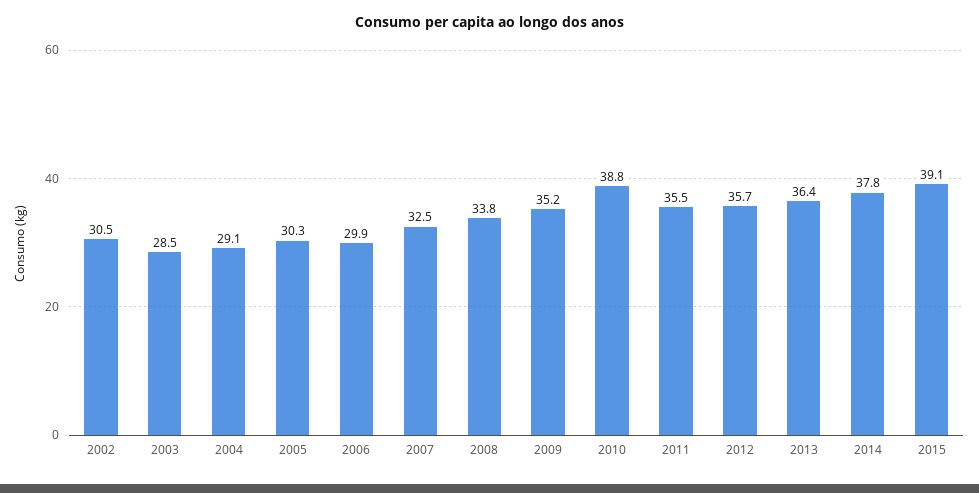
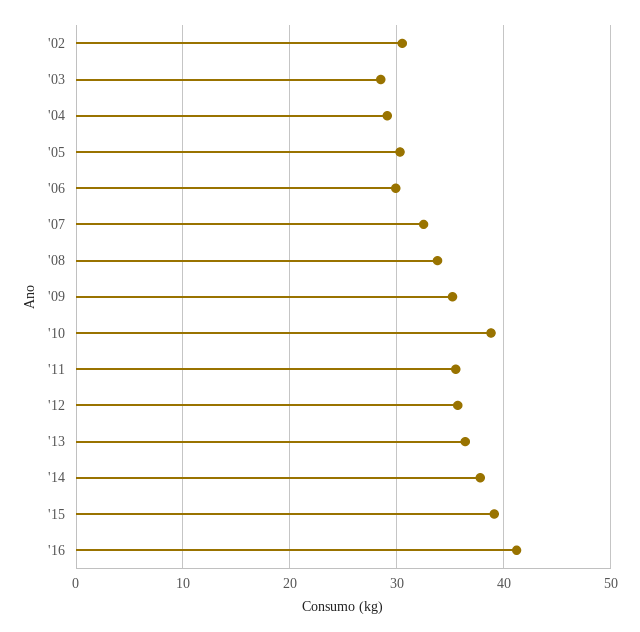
'16: none -> 41

